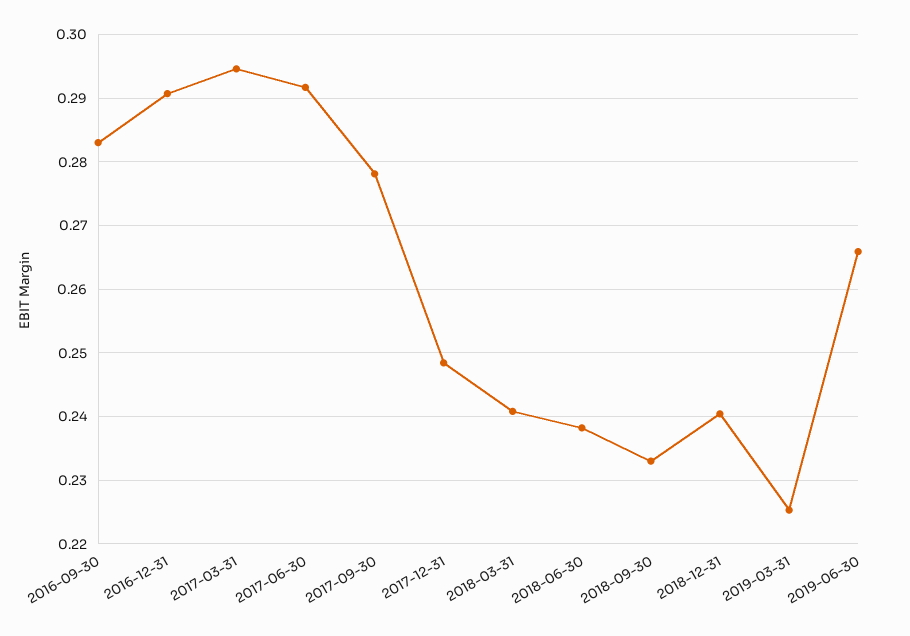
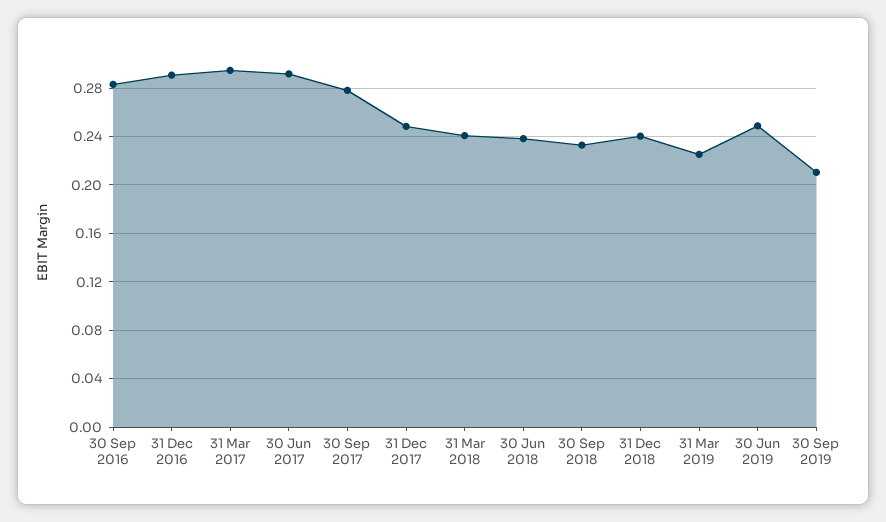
2019-06-30: 0.266 -> 0.25
30 Sep 2019: none -> 0.21

